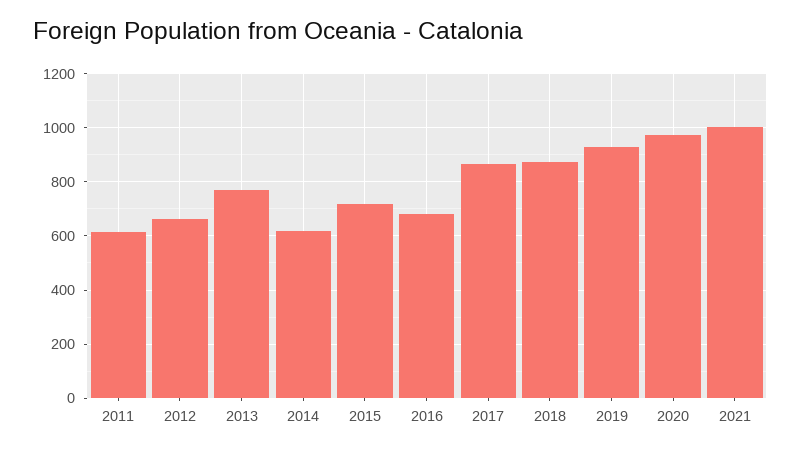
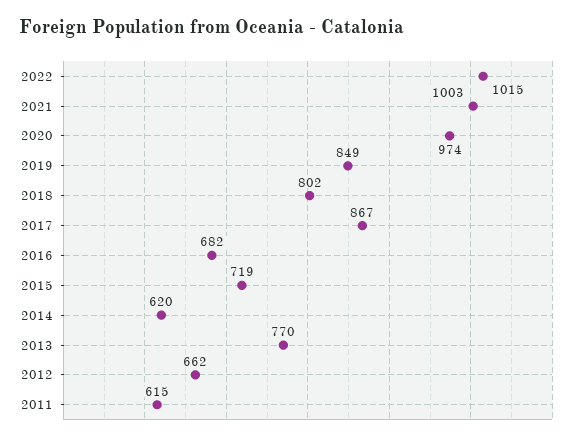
2018: 875 -> 802
2019: 925 -> 849
2022: none -> 1015

